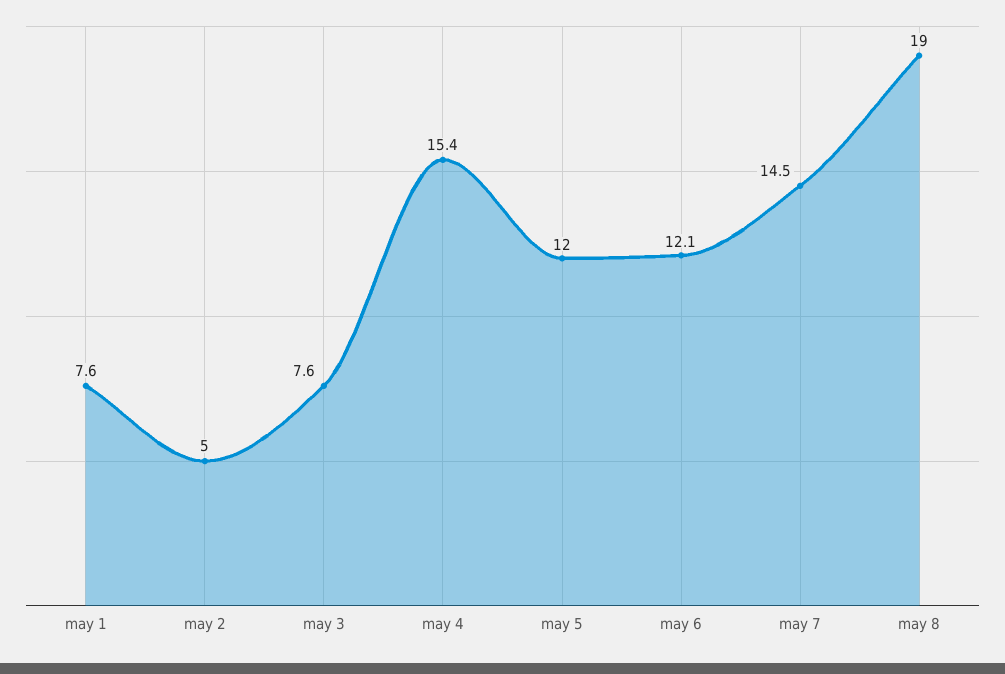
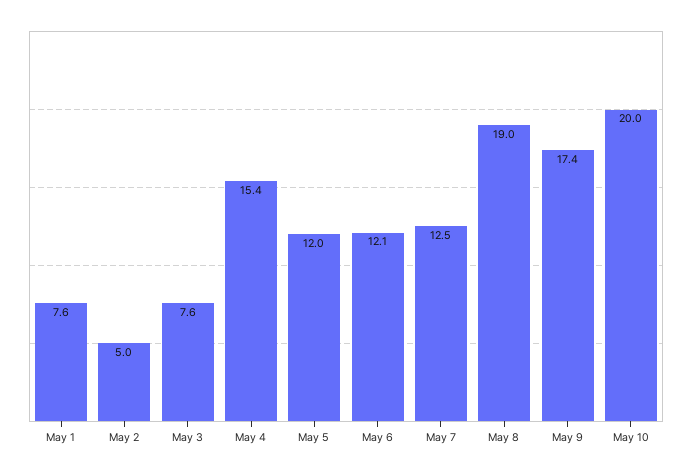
may 7: 14.5 -> 12.5
May 9: none -> 17.4
May 10: none -> 20

